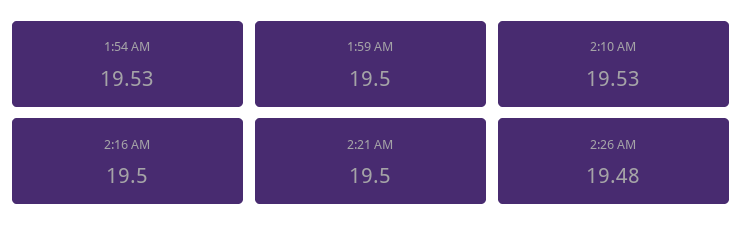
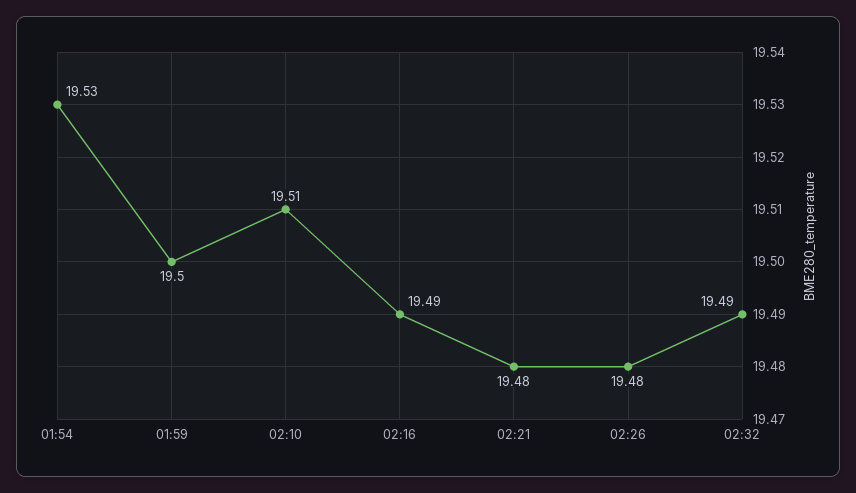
2:10 AM: 19.53 -> 19.51
2:16 AM: 19.5 -> 19.49
2:21 AM: 19.5 -> 19.48
02:32: none -> 19.49

